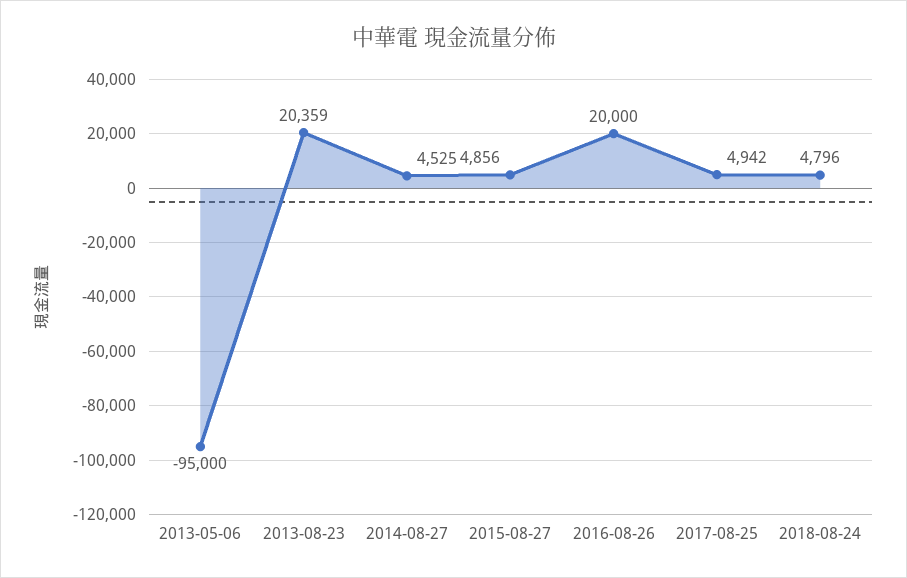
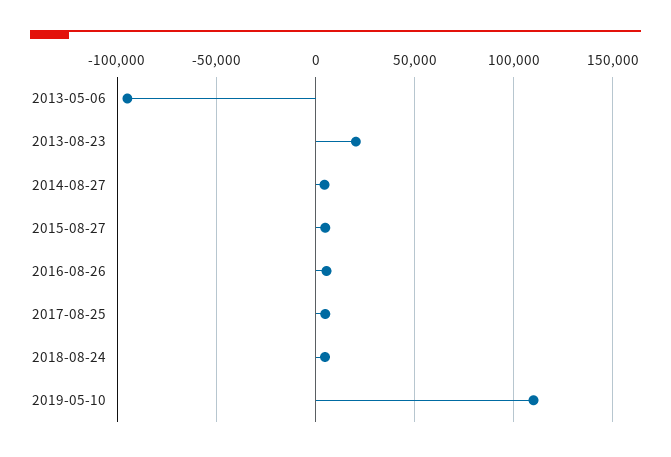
2016-08-26: 20000 -> 5000
2019-05-10: none -> 110000

